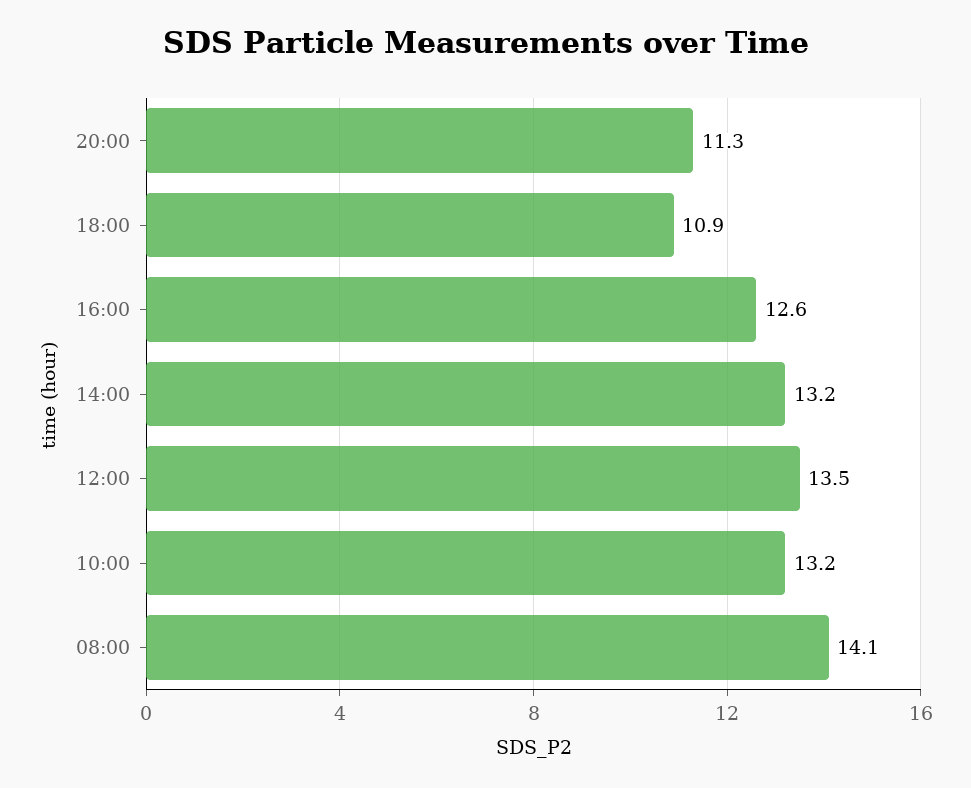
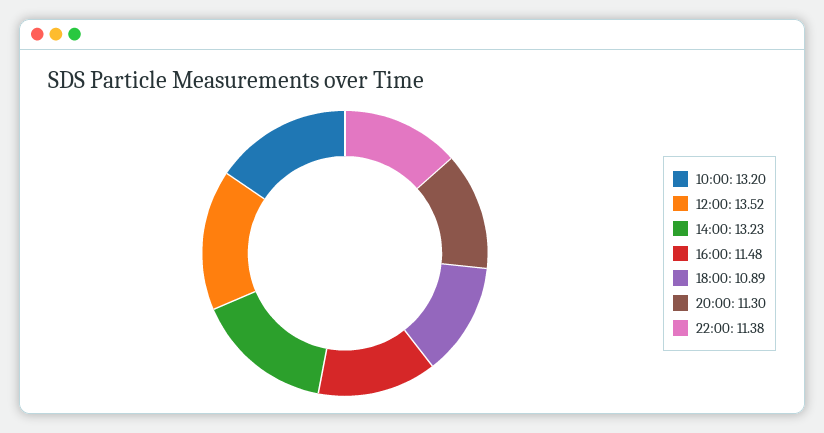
16:00: 12.6 -> 11.48
08:00: 14.1 -> none
22:00: none -> 11.38

